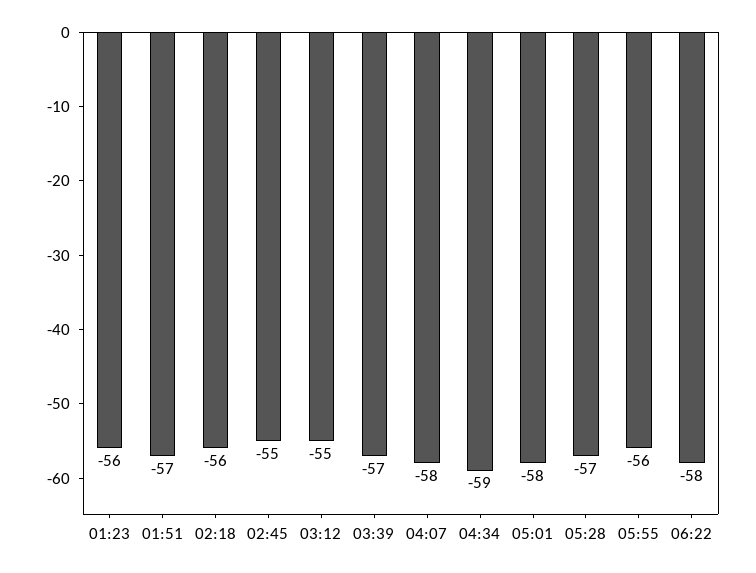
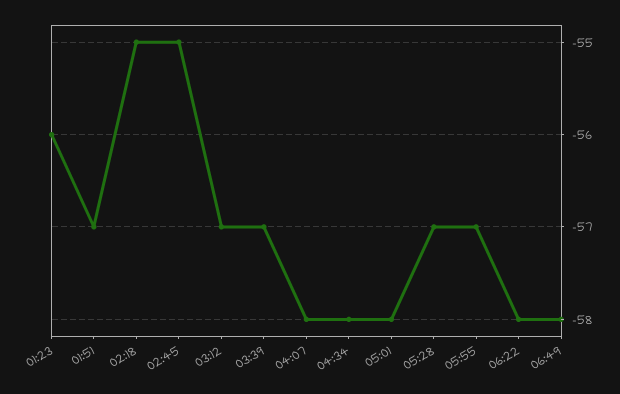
02:18: -56 -> -55
03:12: -55 -> -57
04:34: -59 -> -58
05:55: -56 -> -57
06:49: none -> -58

